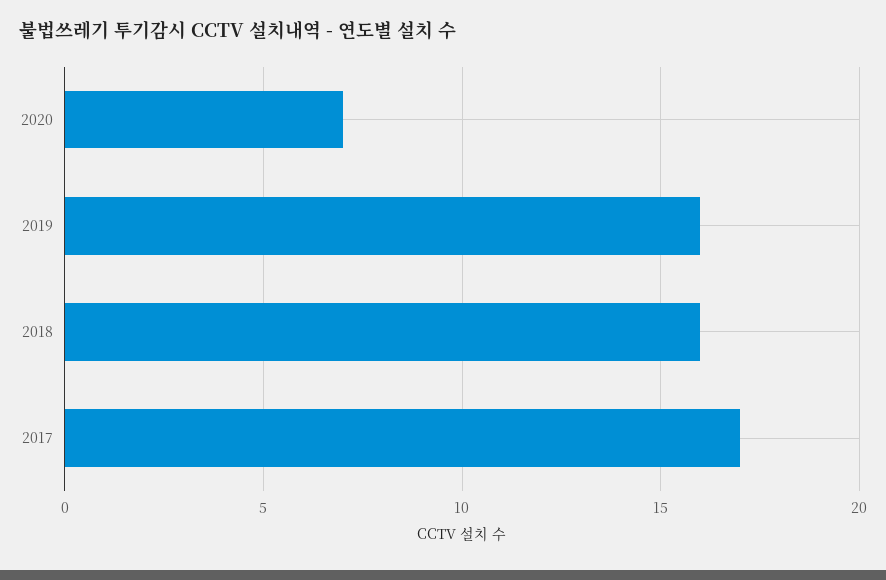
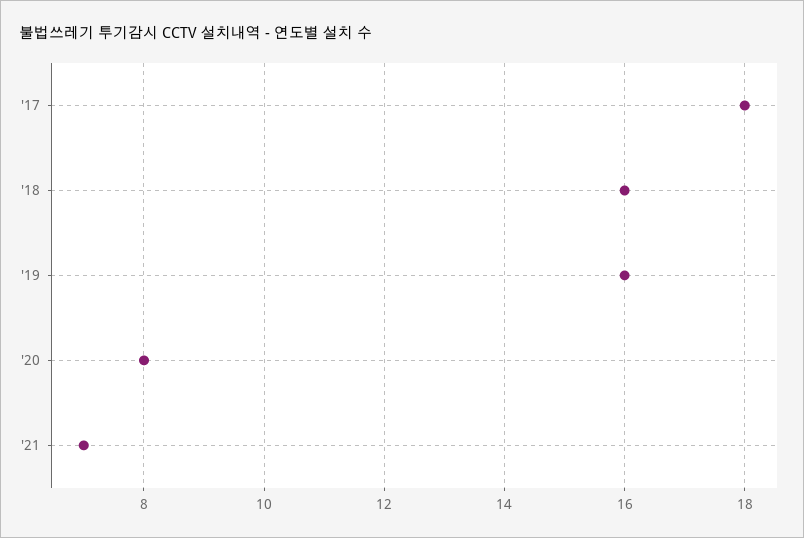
2020: 7 -> 8
2017: 17 -> 18
'21: none -> 7

